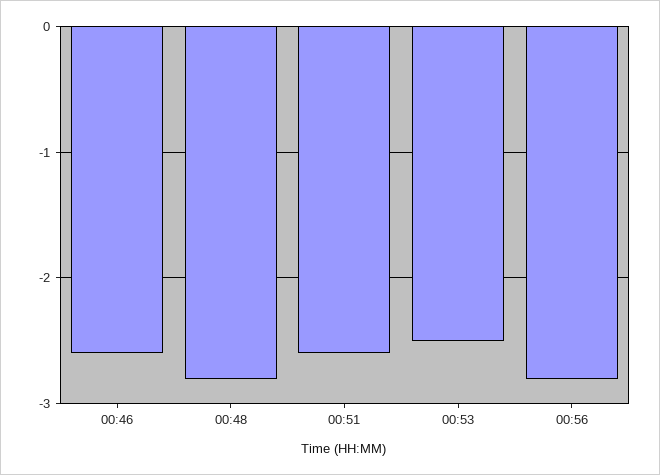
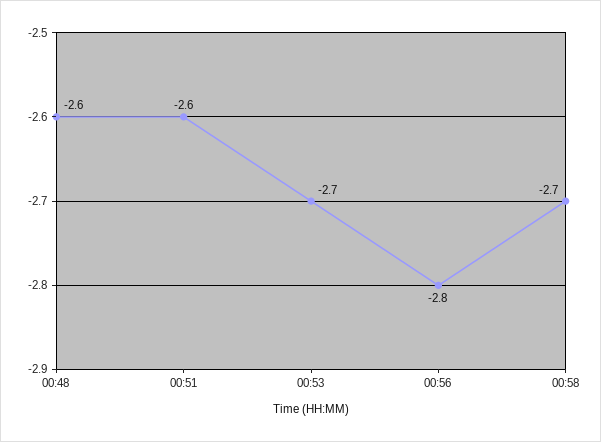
00:46: -2.6 -> none
00:48: -2.8 -> -2.6
00:53: -2.5 -> -2.7
00:58: none -> -2.7

